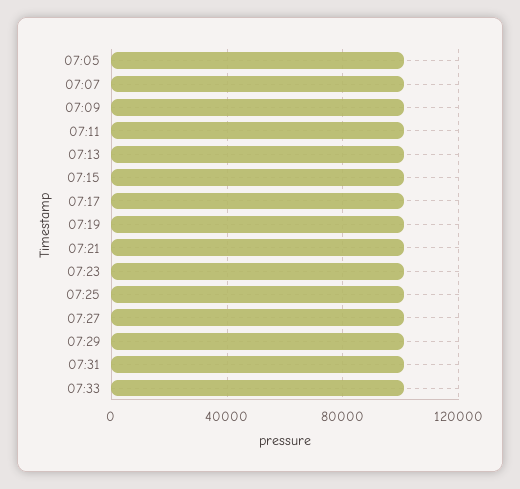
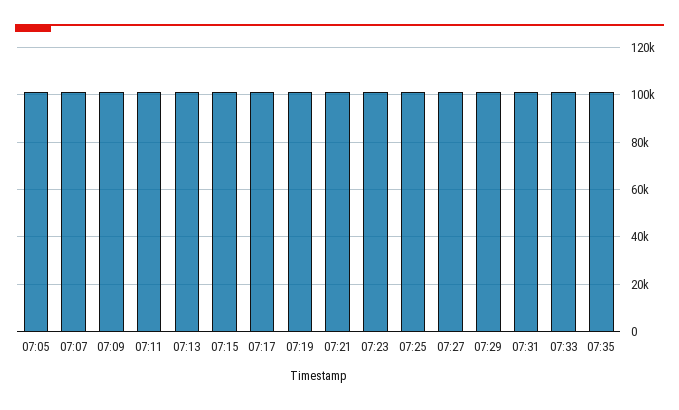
07:35: none -> 100000

